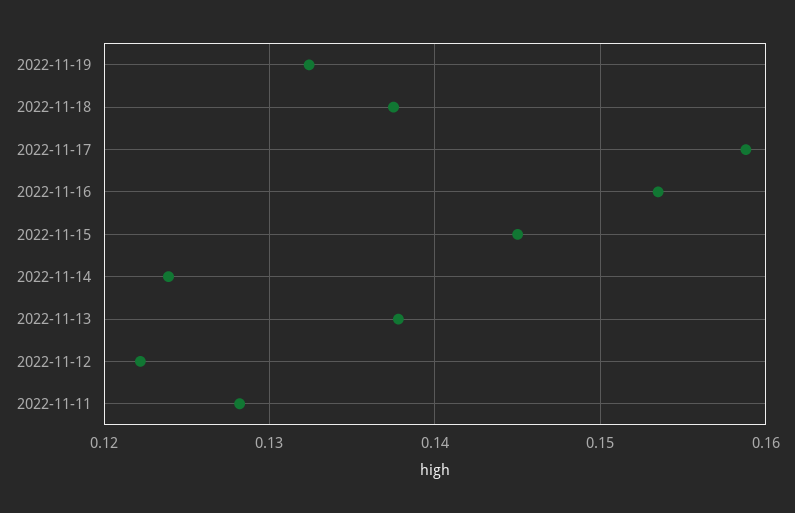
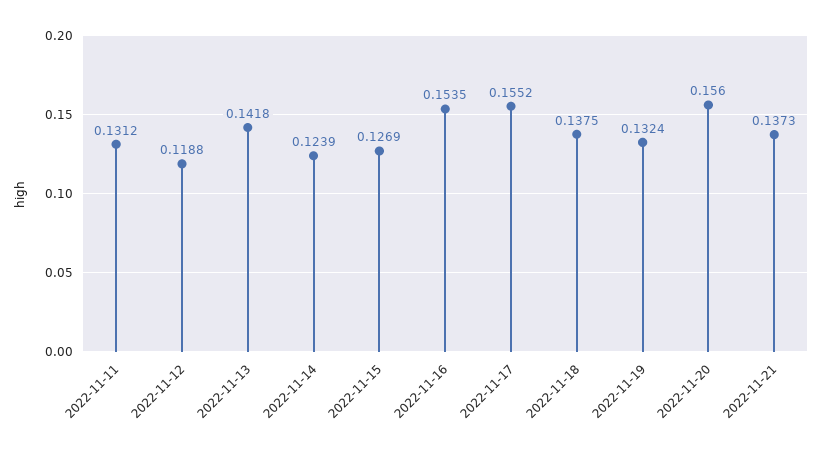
2022-11-17: 0.159 -> 0.1552
2022-11-15: 0.145 -> 0.1269
2022-11-13: 0.138 -> 0.1418
2022-11-12: 0.122 -> 0.1188
2022-11-11: 0.128 -> 0.1312
2022-11-20: none -> 0.156
2022-11-21: none -> 0.1373

